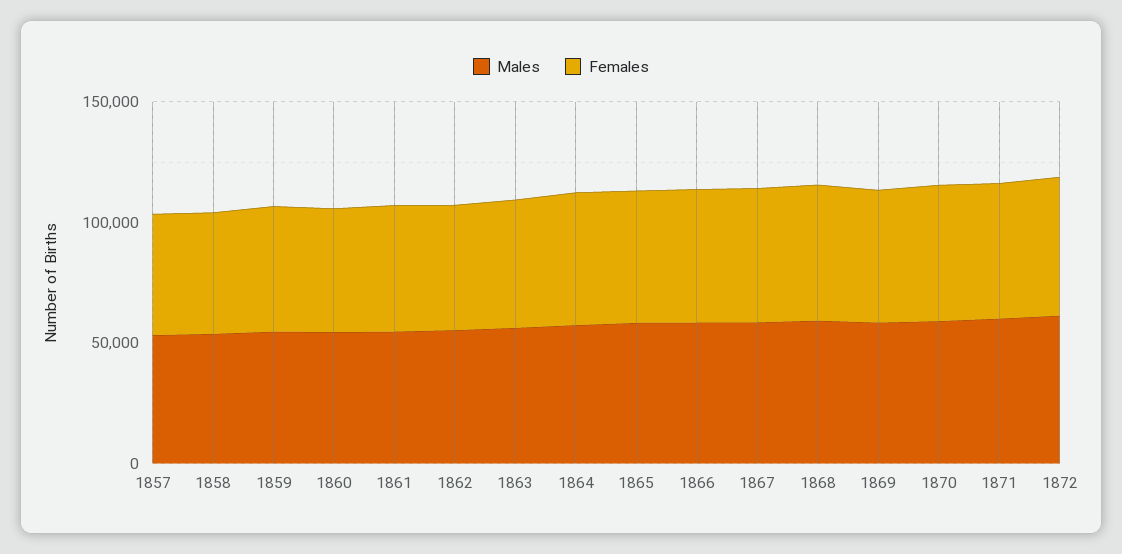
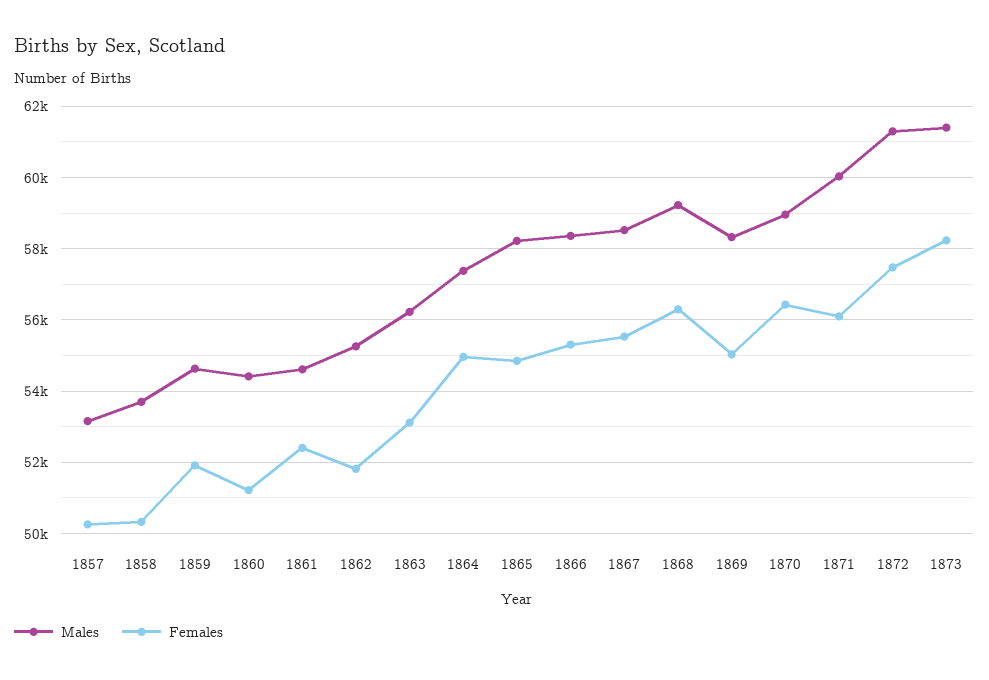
Males, 1873: none -> 61400
Females, 1873: none -> 58200

